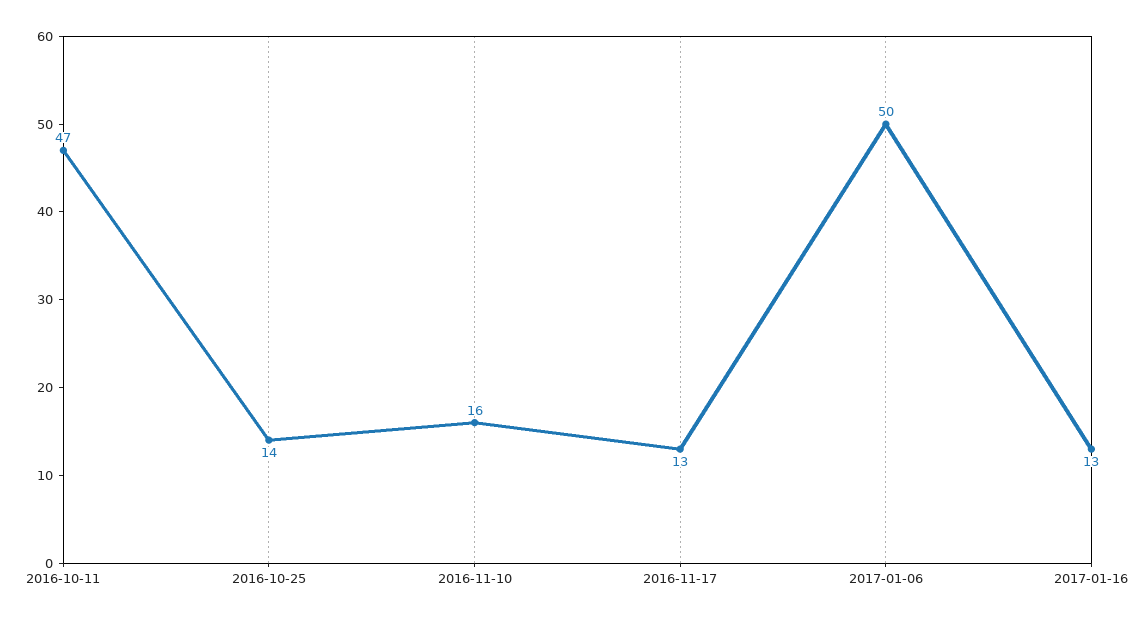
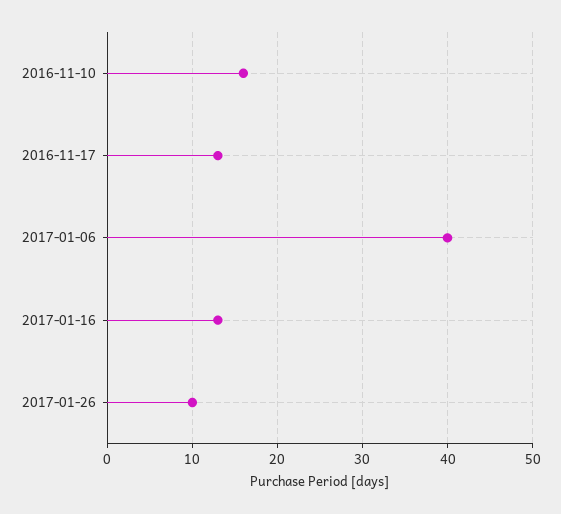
2016-10-11: 47 -> none
2016-10-25: 14 -> none
2017-01-06: 50 -> 40
2017-01-26: none -> 10

